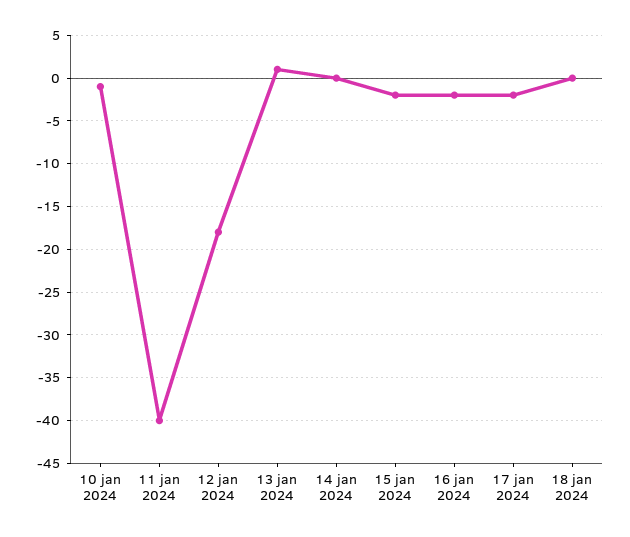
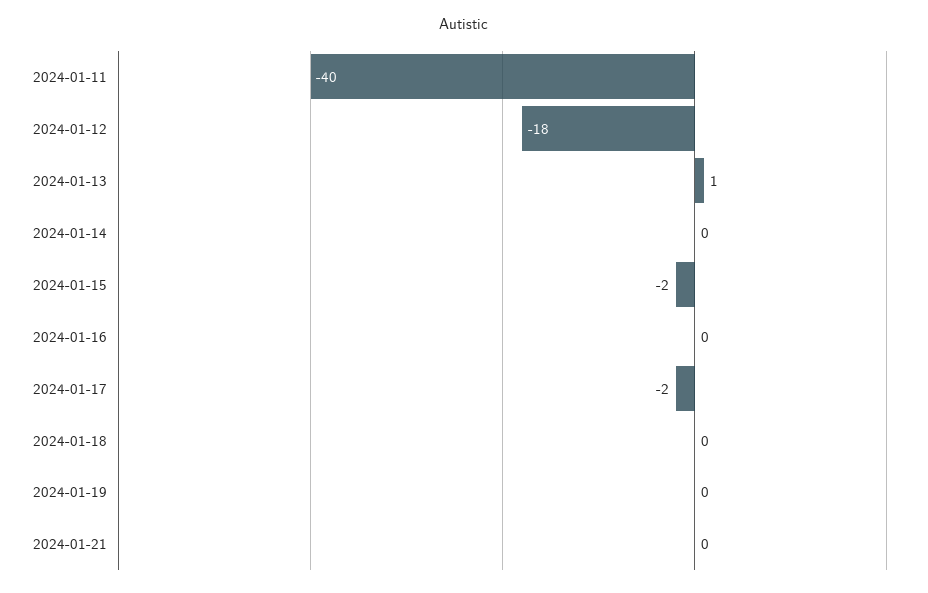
10 jan 2024: -1 -> none
16 jan 2024: -2 -> 0
2024-01-19: none -> 0
2024-01-21: none -> 0

